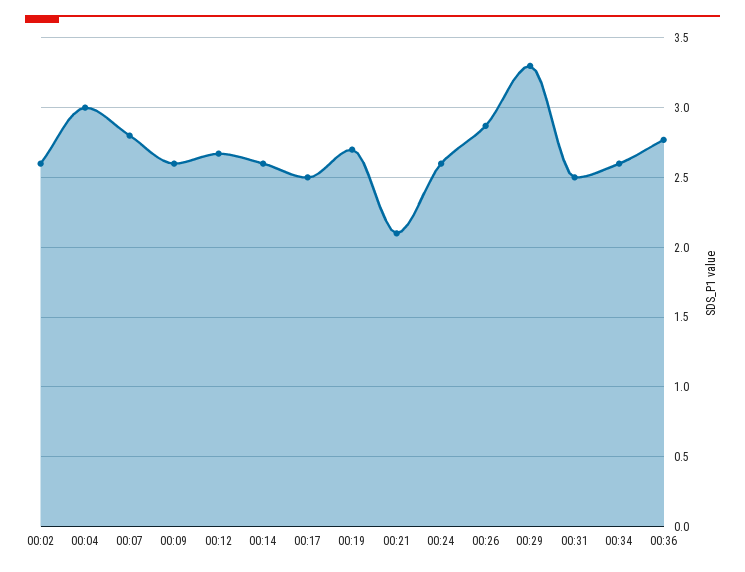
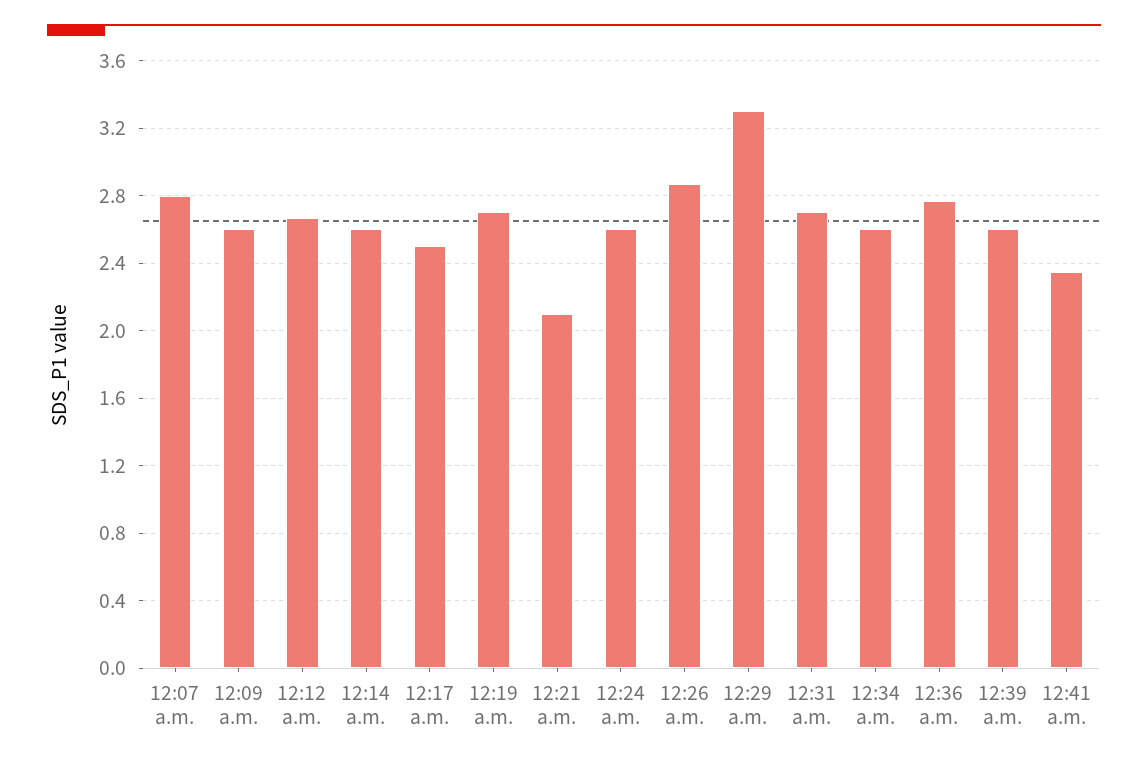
00:02: 2.6 -> none
00:04: 3 -> none
00:31: 2.5 -> 2.7
12:39 a.m.: none -> 2.6
12:41 a.m.: none -> 2.35

